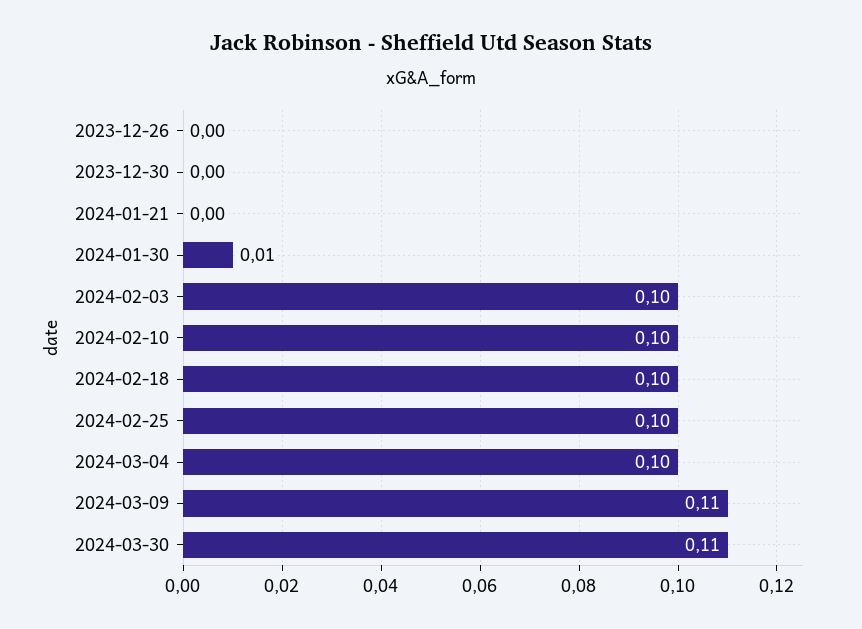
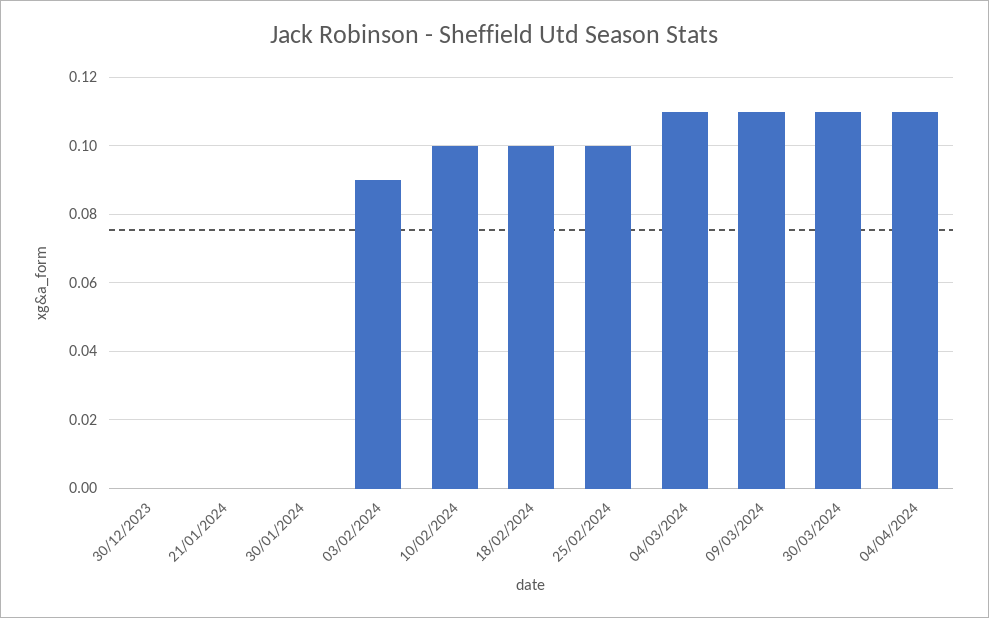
2023-12-26: 0 -> none
2024-01-30: 0.01 -> 0
2024-02-03: 0.1 -> 0.09
2024-03-04: 0.1 -> 0.11
04/04/2024: none -> 0.11

